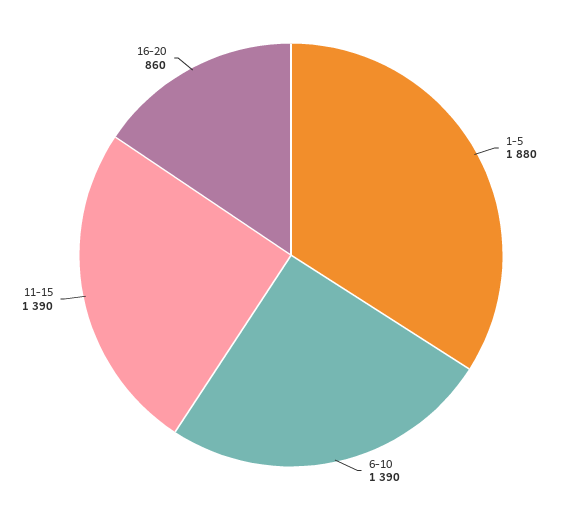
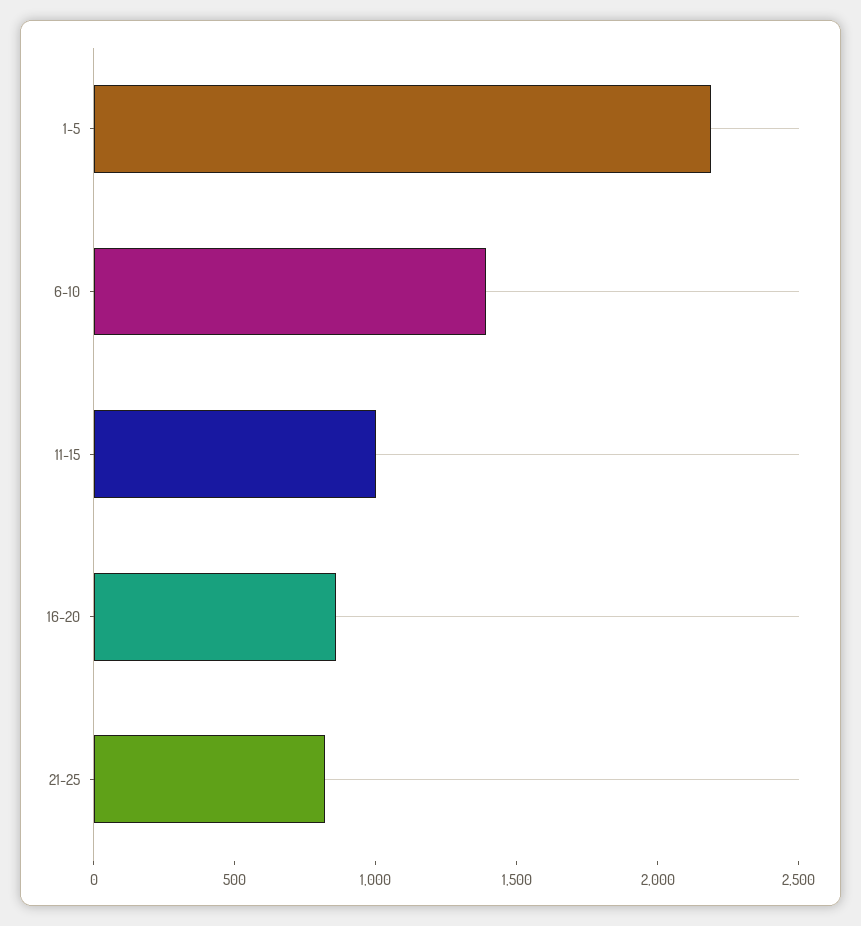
1-5: 1880 -> 2200
11-15: 1390 -> 1000
21-25: none -> 800

